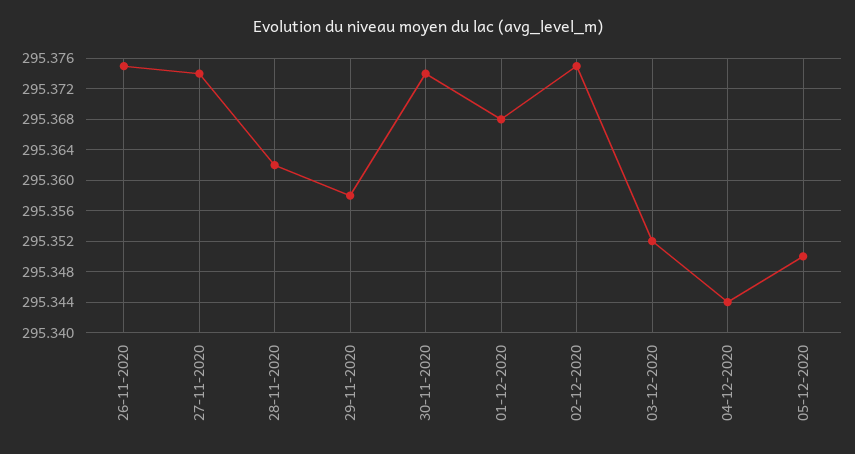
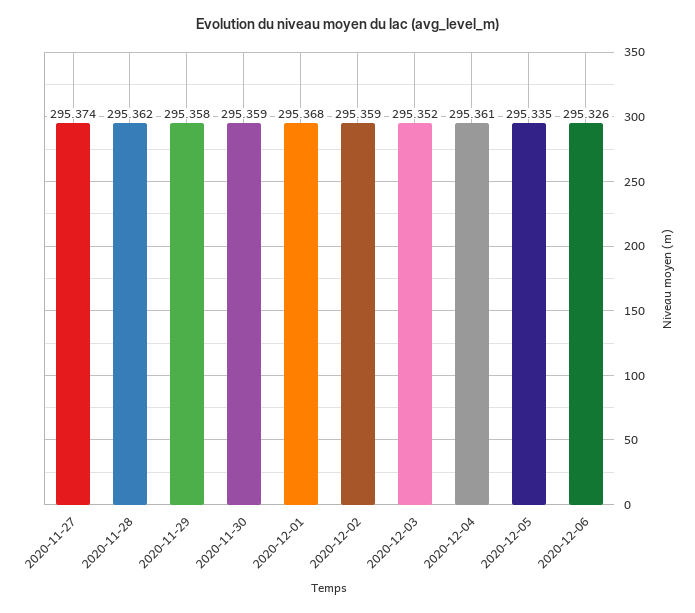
26-11-2020: 295.375 -> none
30-11-2020: 295.374 -> 295.359
02-12-2020: 295.375 -> 295.359
04-12-2020: 295.344 -> 295.361
05-12-2020: 295.35 -> 295.335
2020-12-06: none -> 295.326

